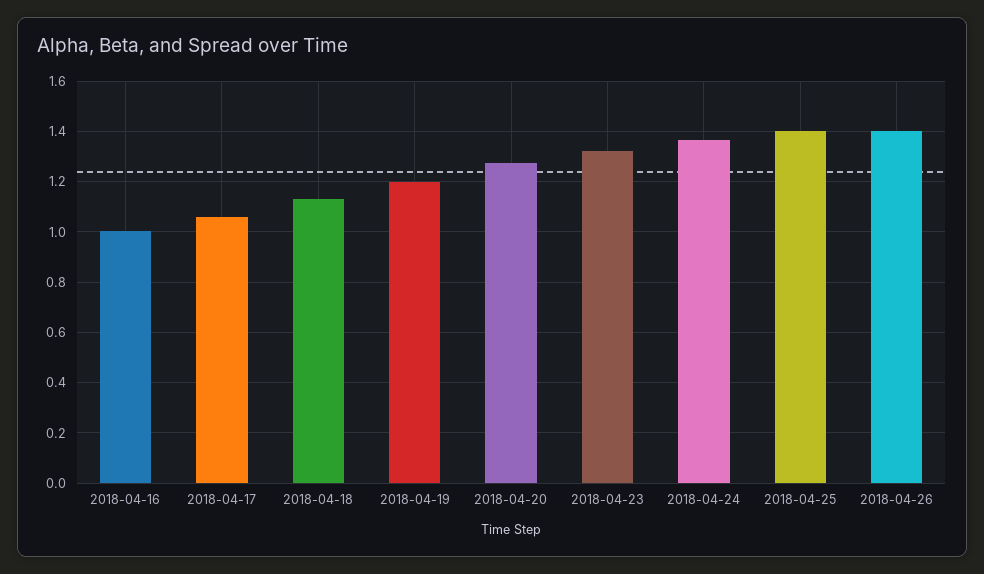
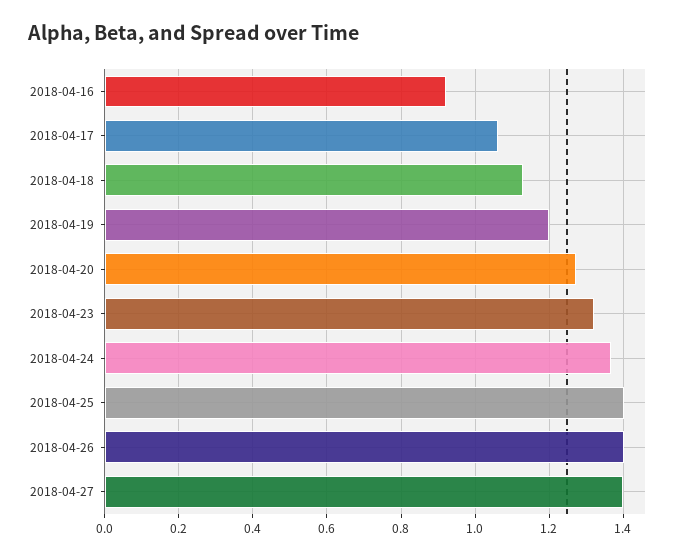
2018-04-16: 1 -> 0.92
2018-04-27: none -> 1.4

